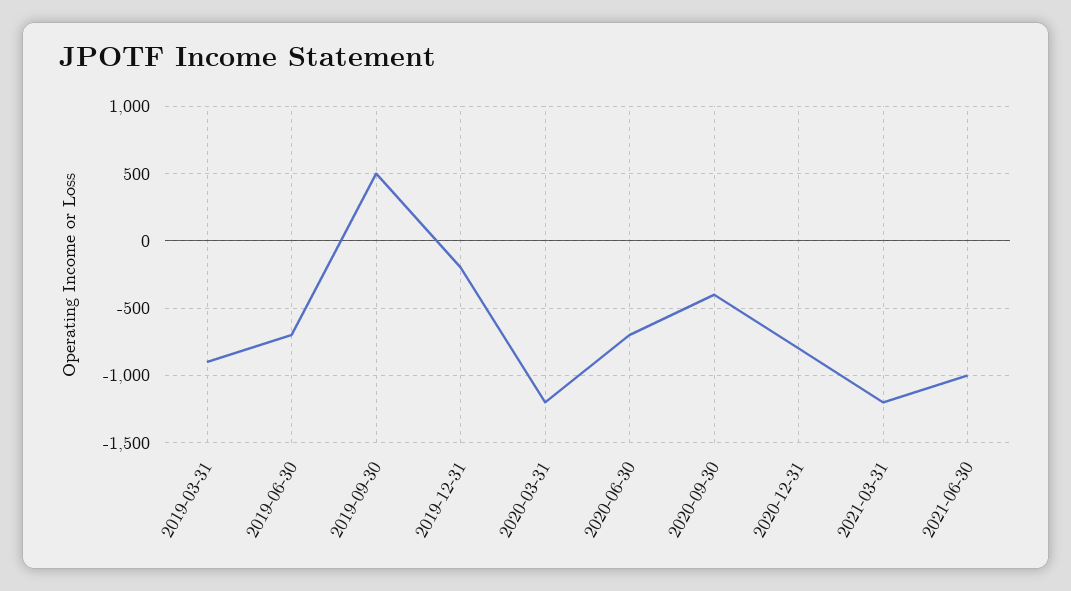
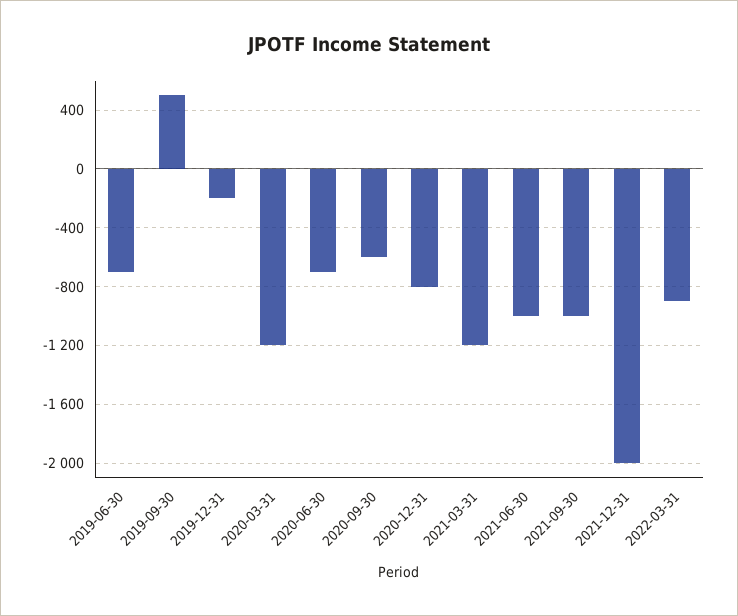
2019-03-31: -900 -> none
2020-09-30: -400 -> -600
2021-09-30: none -> -1000
2021-12-31: none -> -2000
2022-03-31: none -> -900

